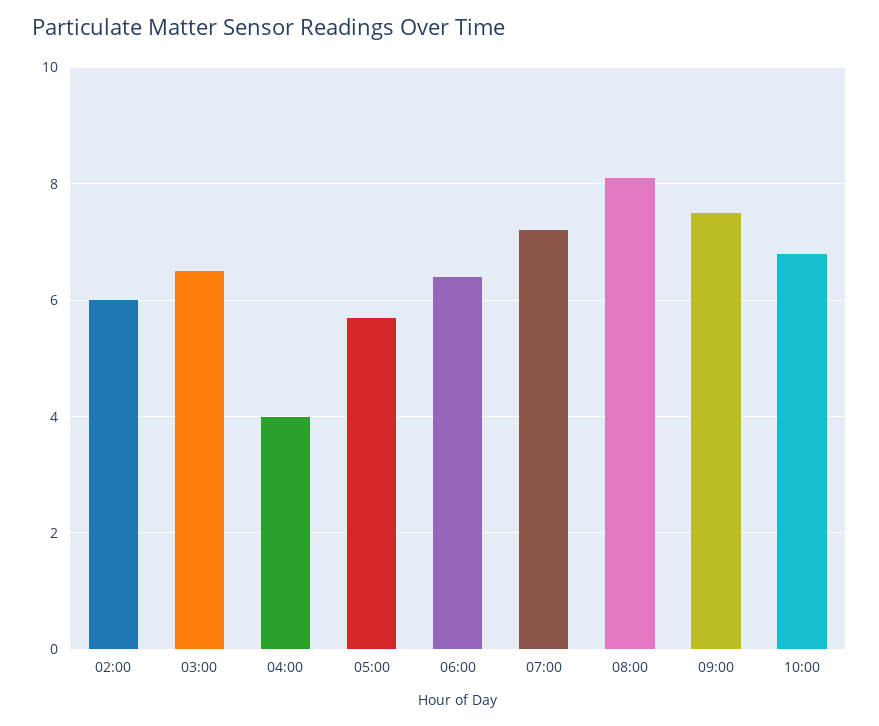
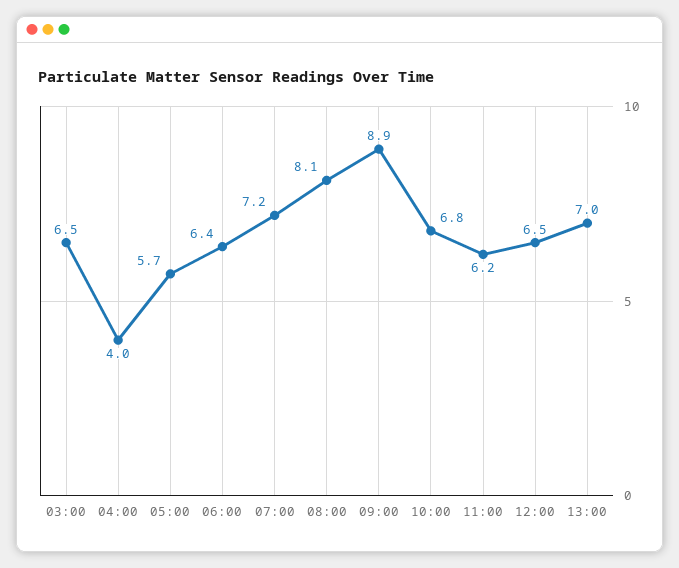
02:00: 6 -> none
09:00: 7.5 -> 8.9
11:00: none -> 6.2
12:00: none -> 6.5
13:00: none -> 7

